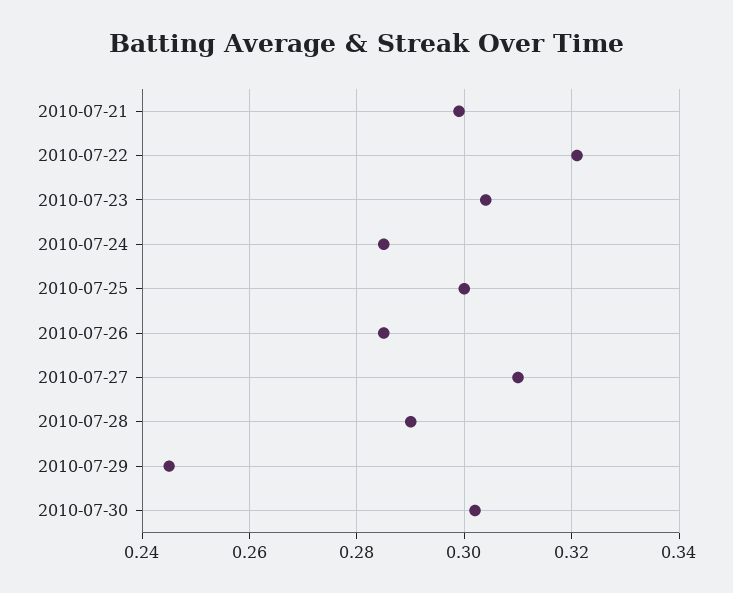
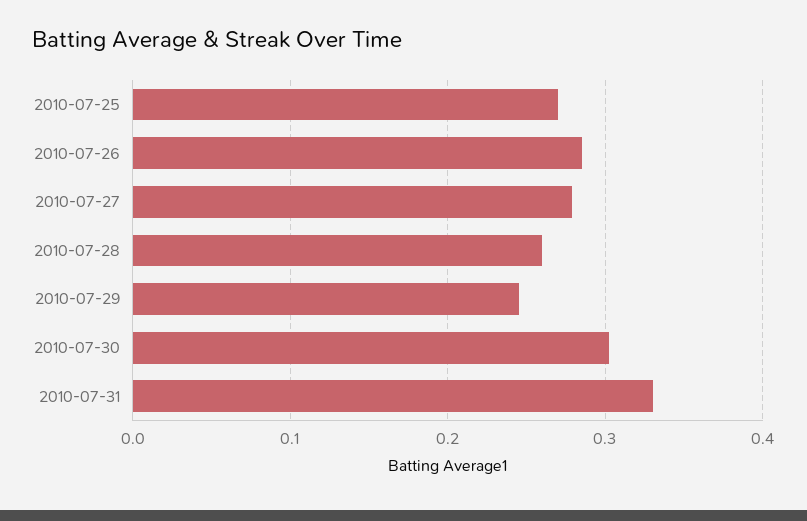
2010-07-21: 0.3 -> none
2010-07-22: 0.32 -> none
2010-07-23: 0.305 -> none
2010-07-24: 0.285 -> none
2010-07-25: 0.3 -> 0.27
2010-07-27: 0.31 -> 0.28
2010-07-28: 0.29 -> 0.26
2010-07-31: none -> 0.33

